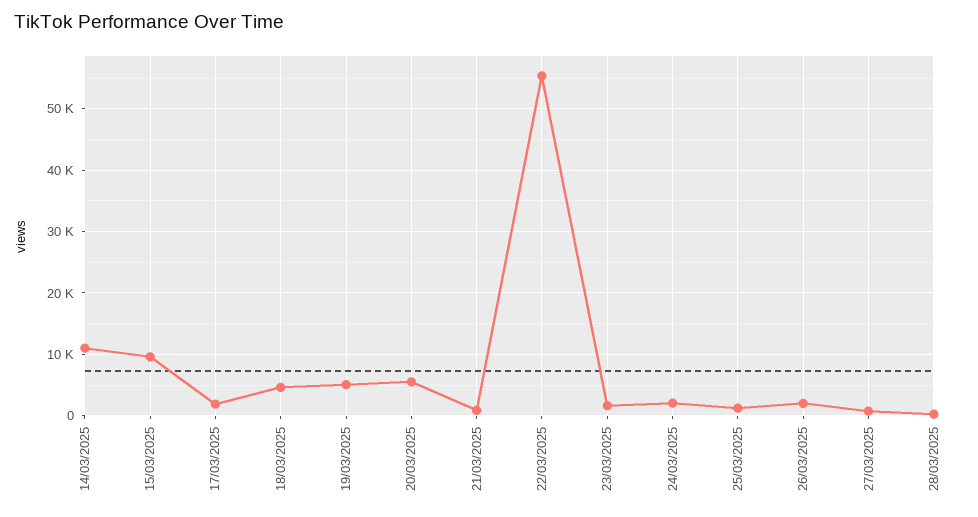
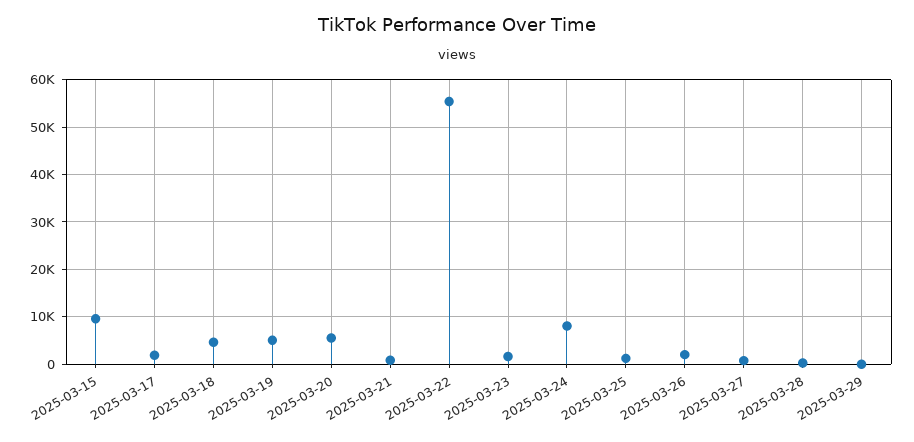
14/03/2025: 11000 -> none
24/03/2025: 2000 -> 8000
2025-03-29: none -> 0

